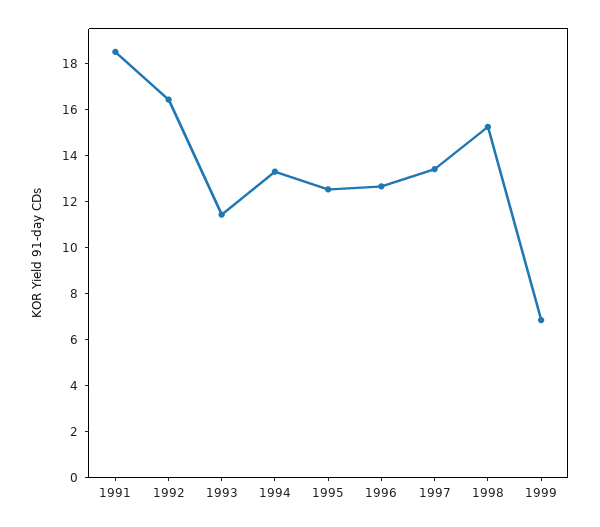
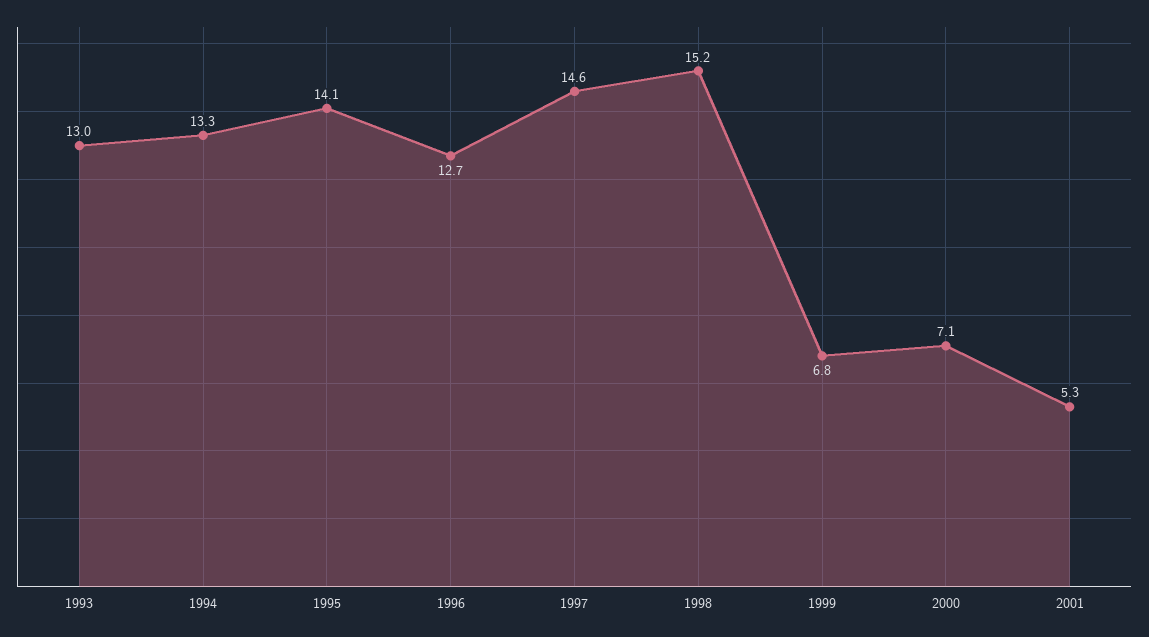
1991: 18.5 -> none
1992: 16.5 -> none
1993: 11.5 -> 13
1995: 12.5 -> 14.1
1997: 13.5 -> 14.6
2000: none -> 7.1
2001: none -> 5.3

